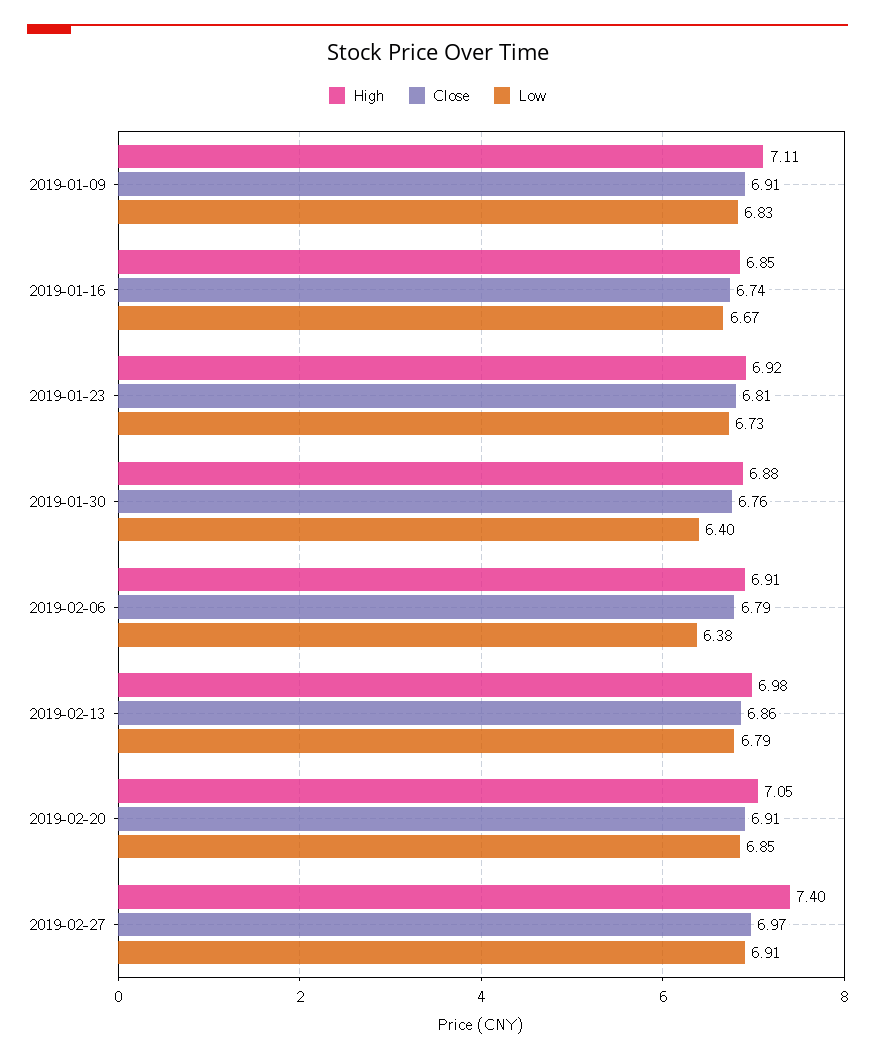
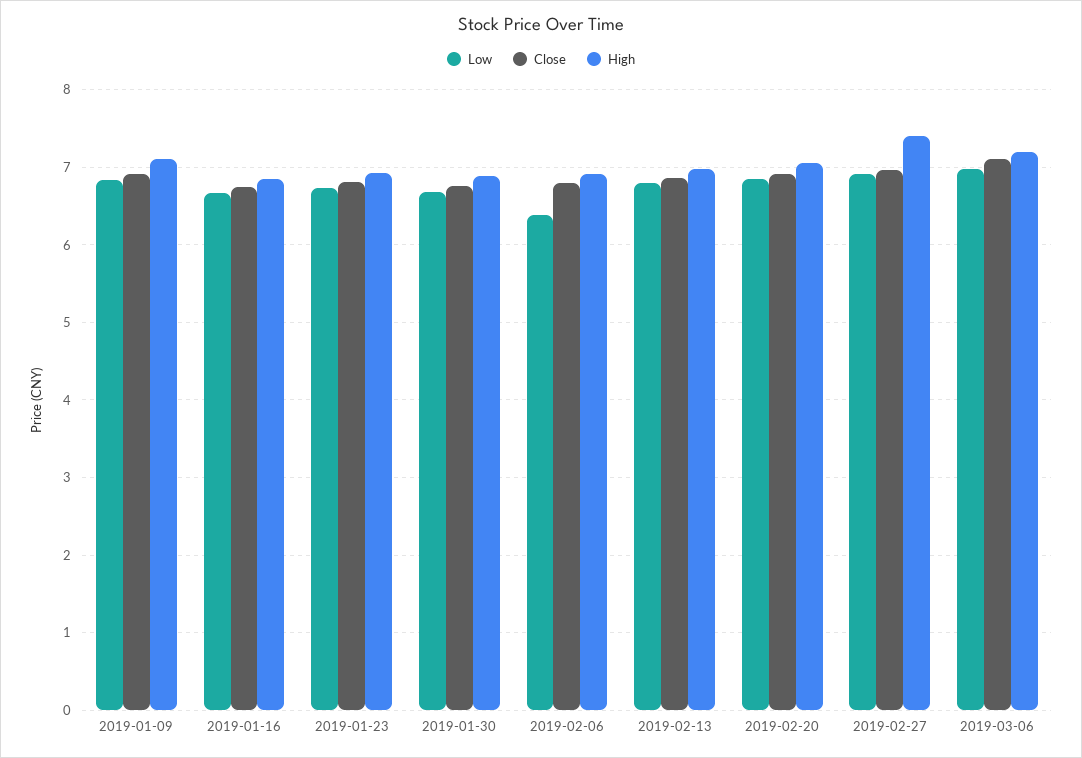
Low, 2019-01-30: 6.4 -> 6.7
Low, 2019-03-06: none -> 7
Close, 2019-03-06: none -> 7.1
High, 2019-03-06: none -> 7.2

